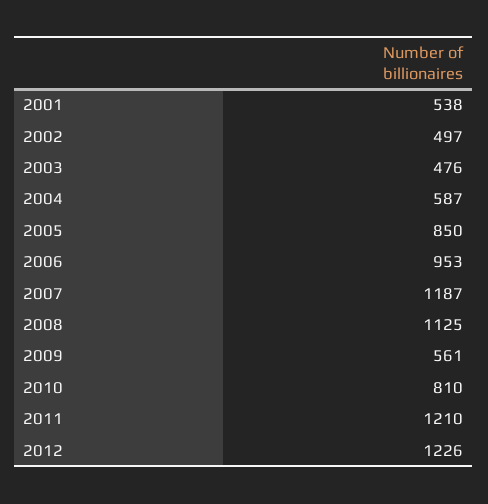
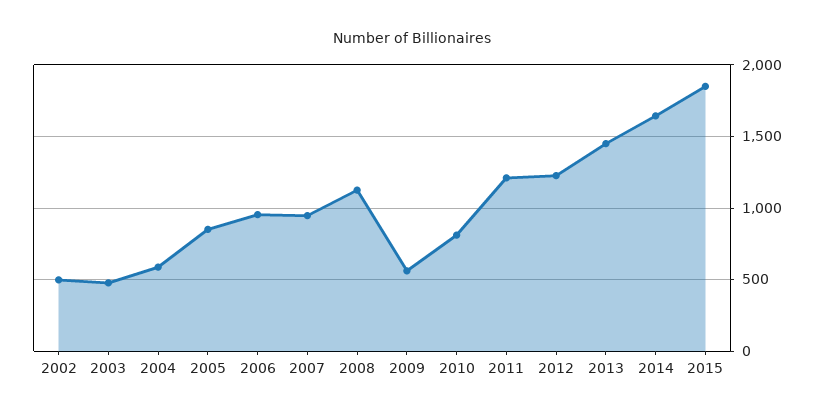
2001: 538 -> none
2007: 1187 -> 950
2013: none -> 1450
2014: none -> 1650
2015: none -> 1850

